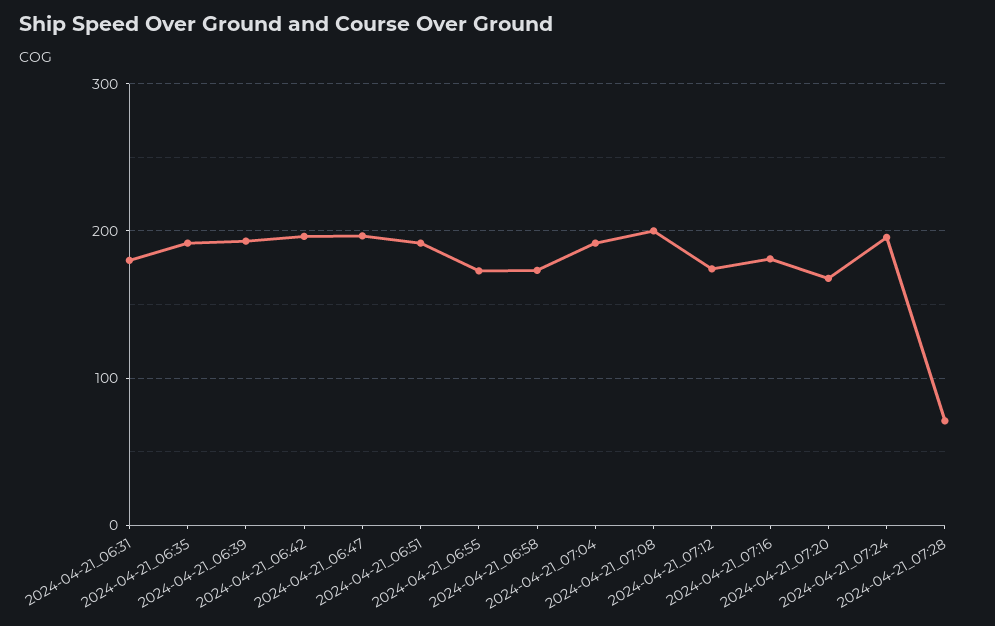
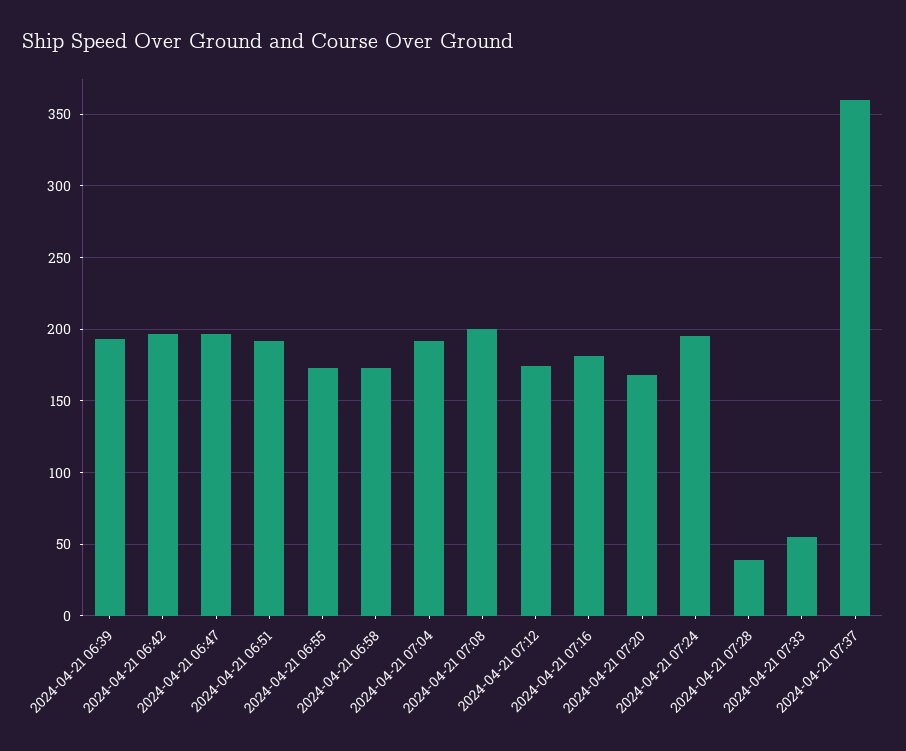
2024-04-21_06:31: 180 -> none
2024-04-21_06:35: 190 -> none
2024-04-21_07:28: 70 -> 40
2024-04-21 07:33: none -> 55
2024-04-21 07:37: none -> 360

